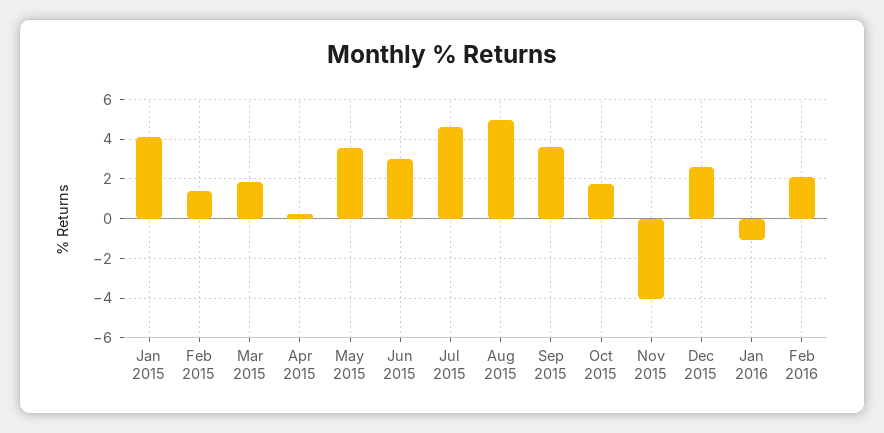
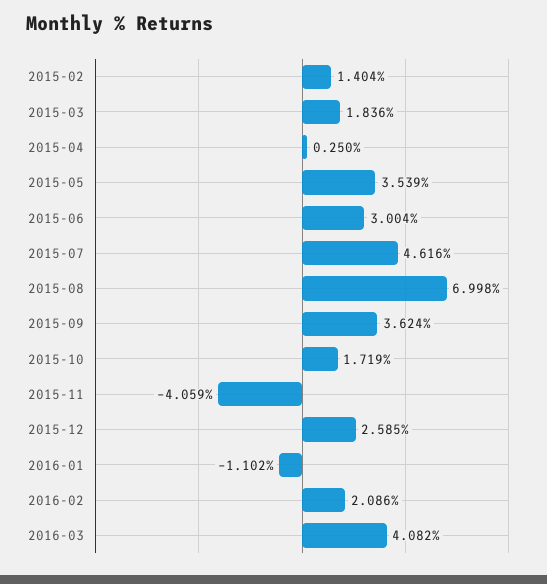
Jan 2015: 4 -> none
Aug 2015: 5 -> 6.998
2016-03: none -> 4.082

